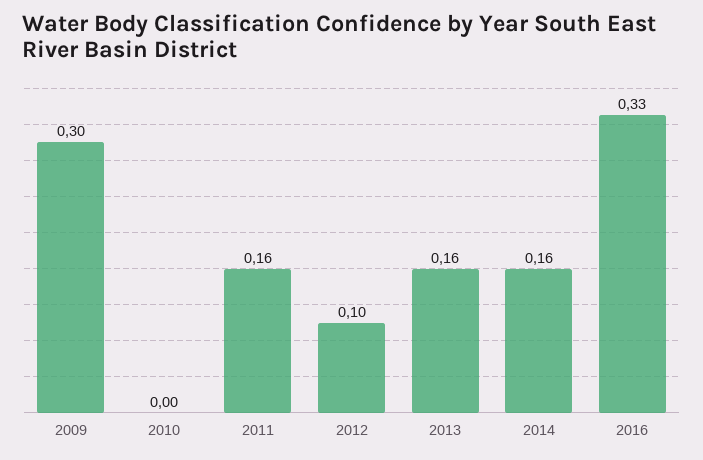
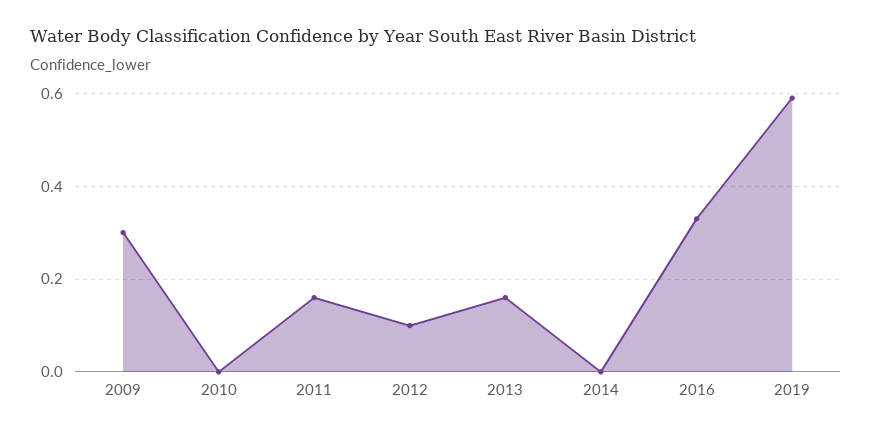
2014: 0.16 -> 0
2019: none -> 0.6

